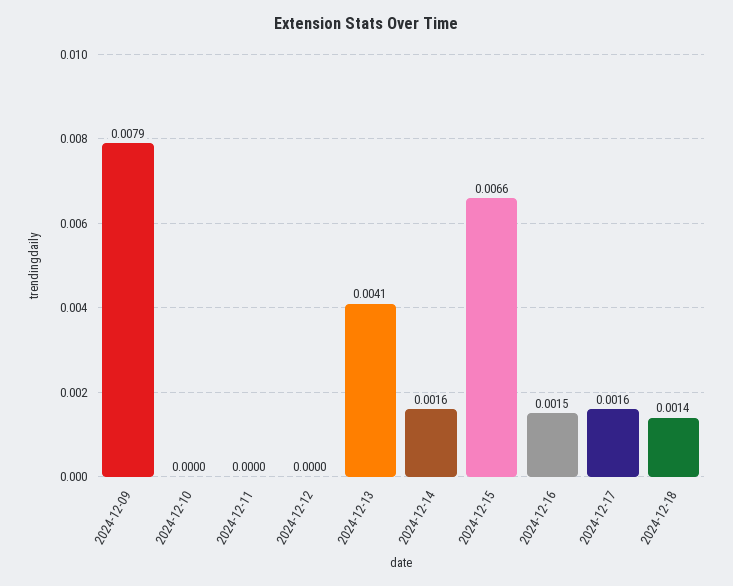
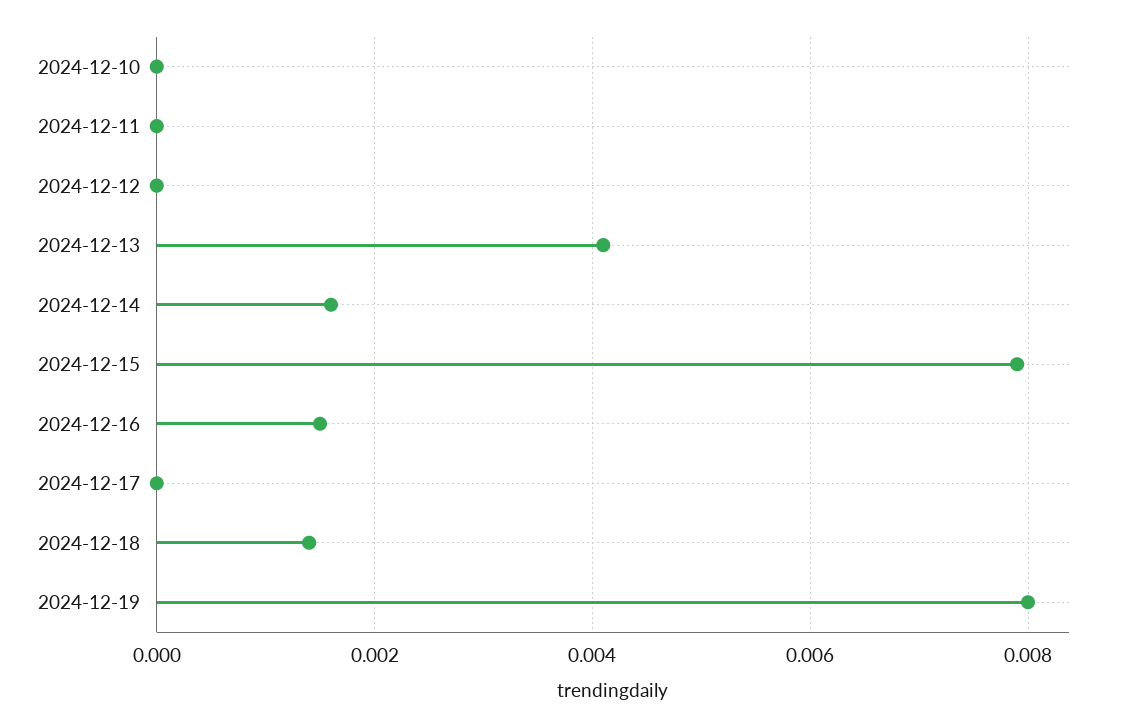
2024-12-09: 0.0079 -> none
2024-12-15: 0.0066 -> 0.008
2024-12-17: 0.0016 -> 0
2024-12-19: none -> 0.008

